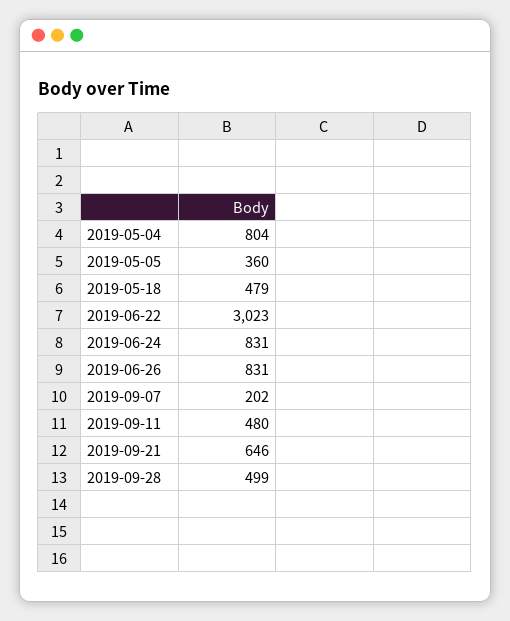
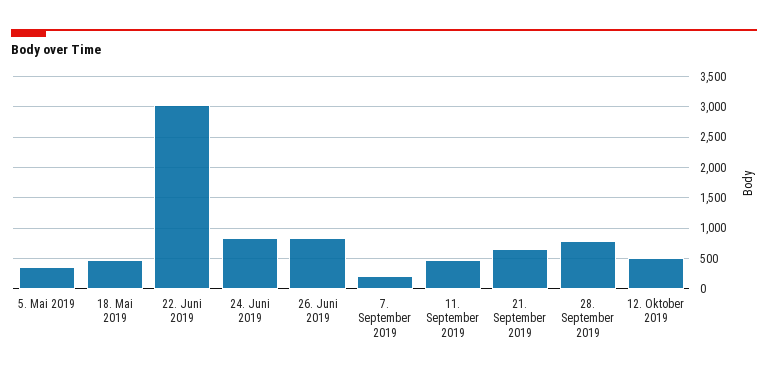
2019-05-04: 804 -> none
2019-09-28: 499 -> 800
12. Oktober 2019: none -> 500

